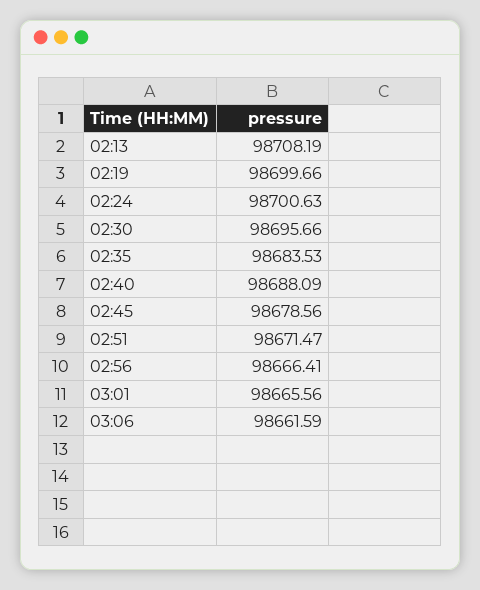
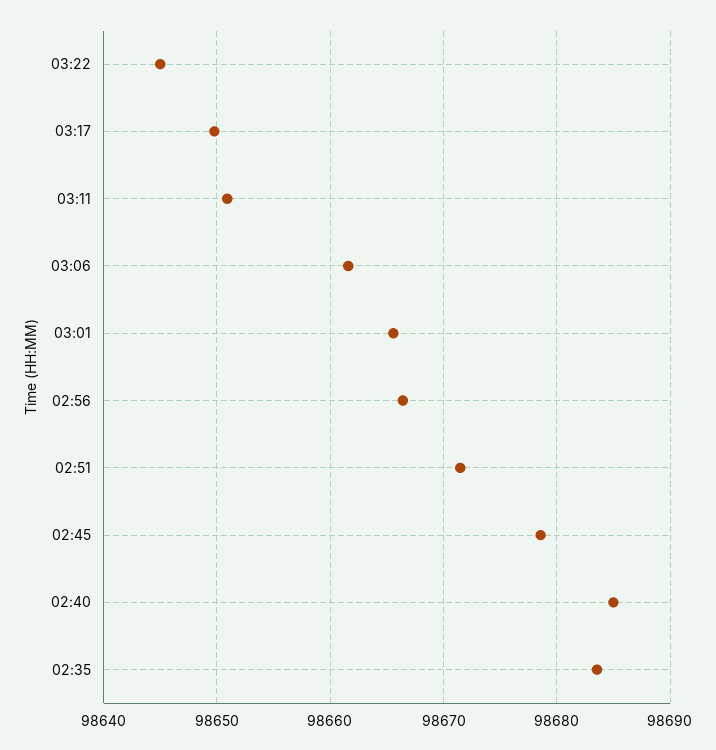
02:13: 98708.19 -> none
02:19: 98699.66 -> none
02:24: 98700.63 -> none
02:30: 98695.66 -> none
02:40: 98688.09 -> 98685
03:22: none -> 98645
03:17: none -> 98650
03:11: none -> 98651

